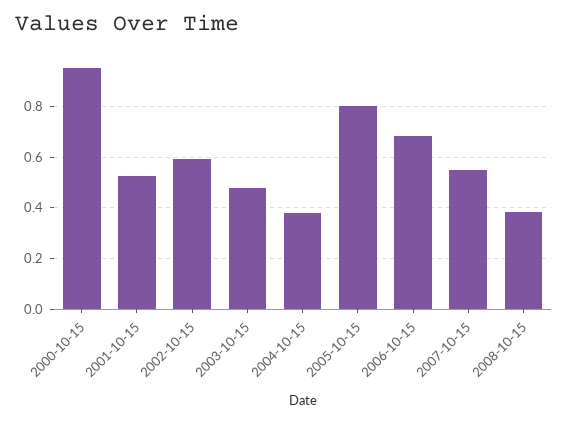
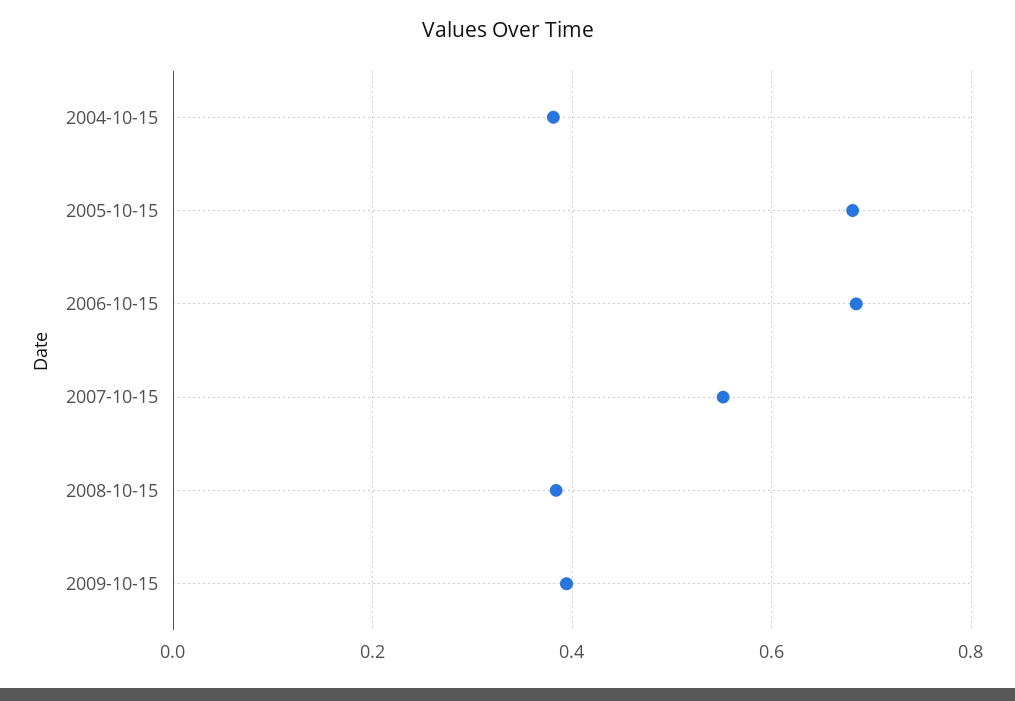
2000-10-15: 0.95 -> none
2001-10-15: 0.525 -> none
2002-10-15: 0.6 -> none
2003-10-15: 0.475 -> none
2005-10-15: 0.8 -> 0.68
2009-10-15: none -> 0.4

